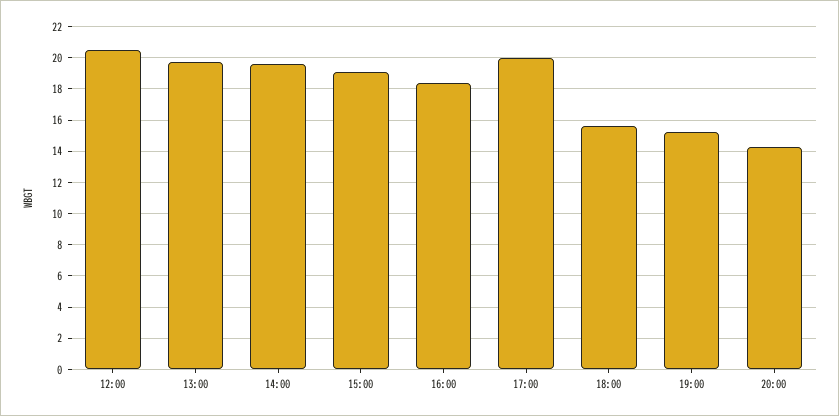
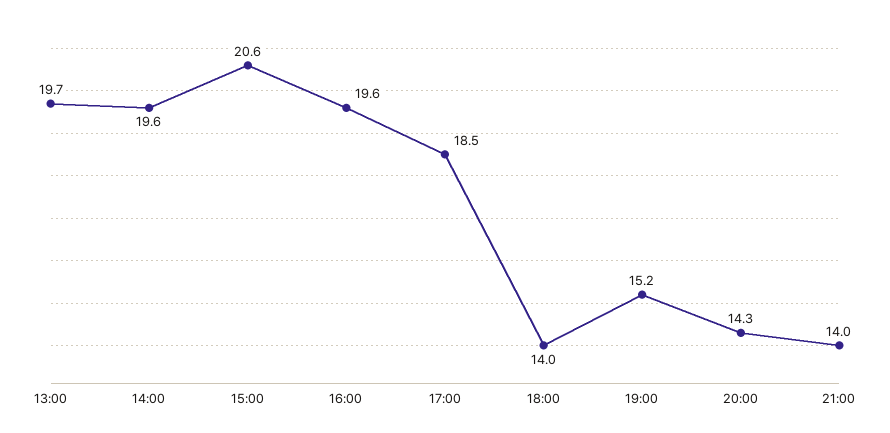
12:00: 20.5 -> none
15:00: 19 -> 20.6
16:00: 18.5 -> 19.6
17:00: 20 -> 18.5
18:00: 15.5 -> 14
21:00: none -> 14

